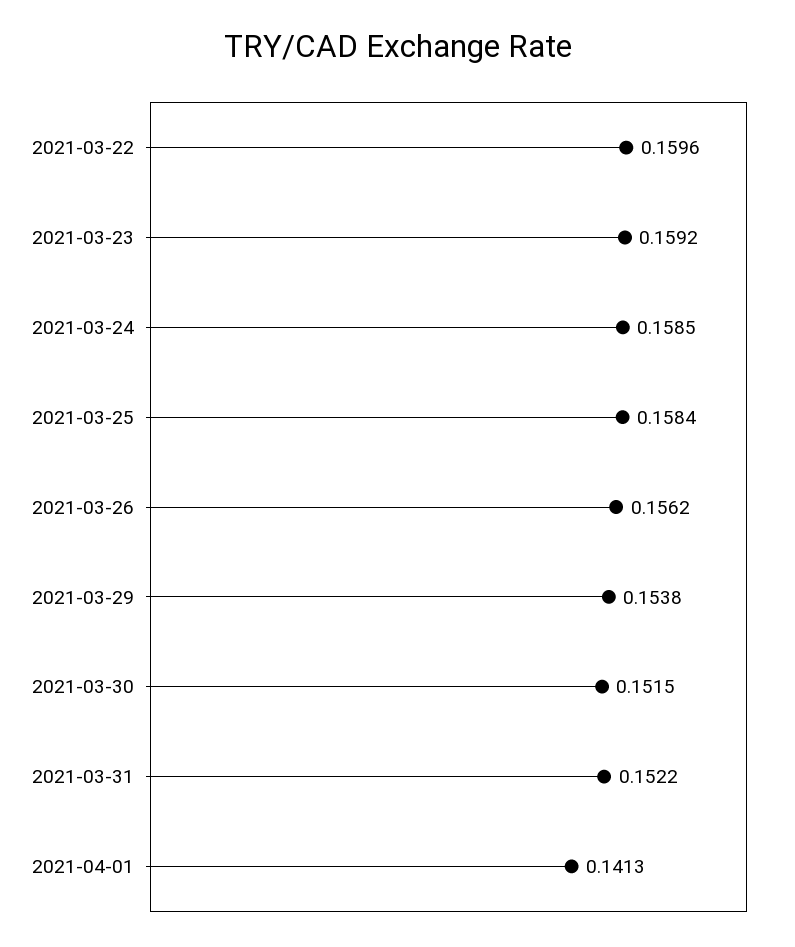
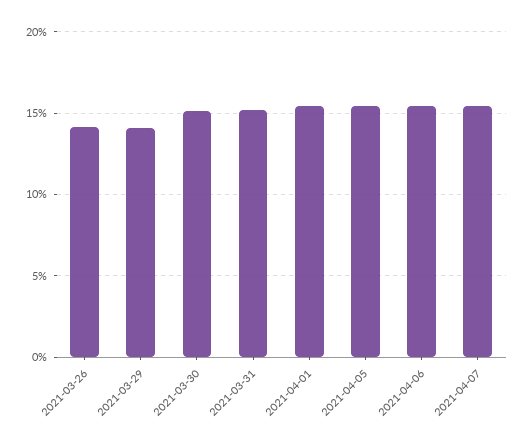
2021-03-22: 0.1596 -> none
2021-03-23: 0.1592 -> none
2021-03-24: 0.1585 -> none
2021-03-25: 0.1584 -> none
2021-03-26: 0.1562 -> 0.14
2021-03-29: 0.1538 -> 0.14
2021-04-01: 0.1413 -> 0.155
2021-04-05: none -> 0.155
2021-04-06: none -> 0.155
2021-04-07: none -> 0.155

